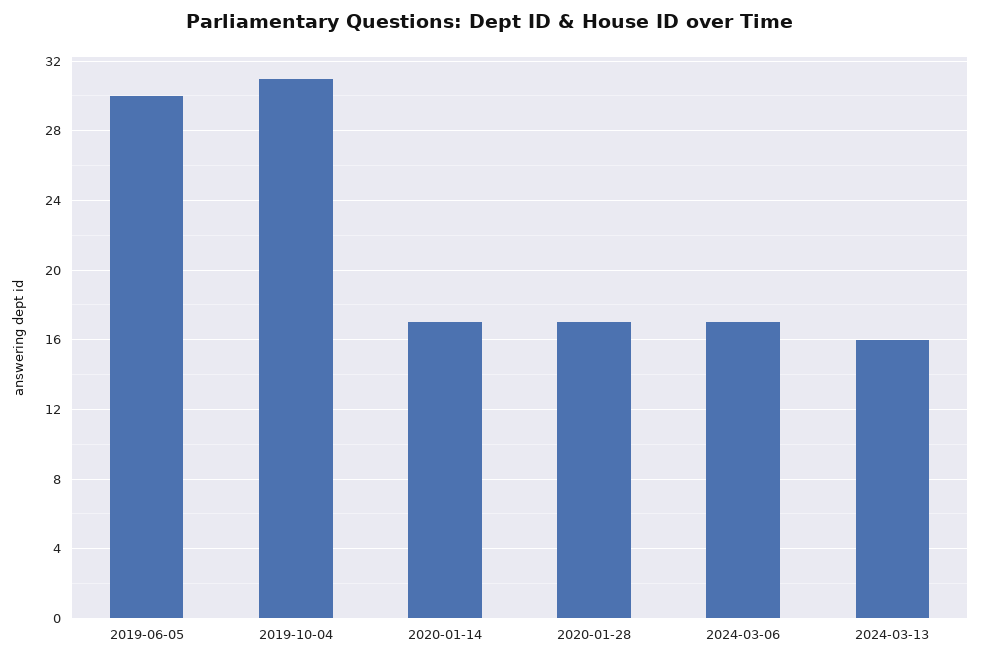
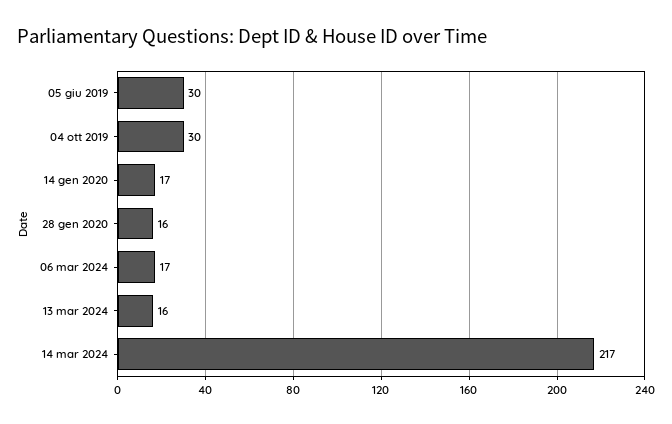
2019-10-04: 31 -> 30
2020-01-28: 17 -> 16
14 mar 2024: none -> 217

